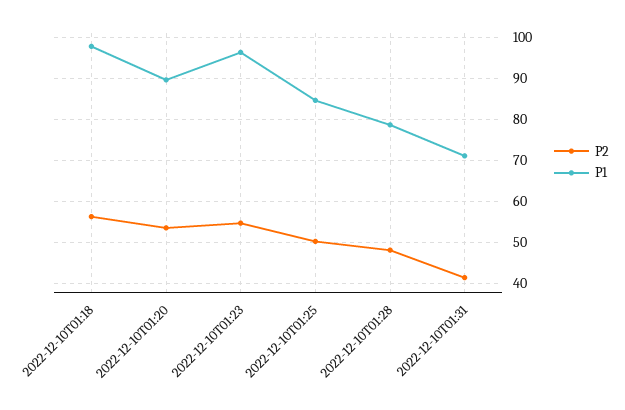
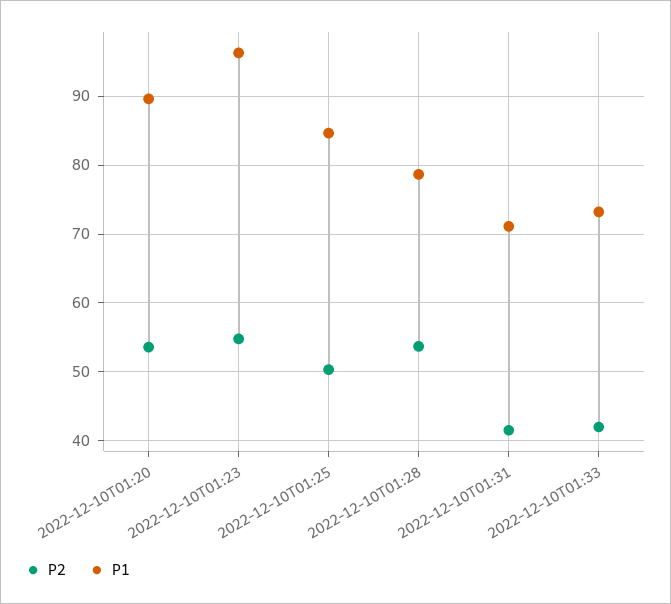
P2, 2022-12-10T01:18: 56 -> none
P1, 2022-12-10T01:18: 98 -> none
P2, 2022-12-10T01:28: 48 -> 54
P2, 2022-12-10T01:33: none -> 42
P1, 2022-12-10T01:33: none -> 73

